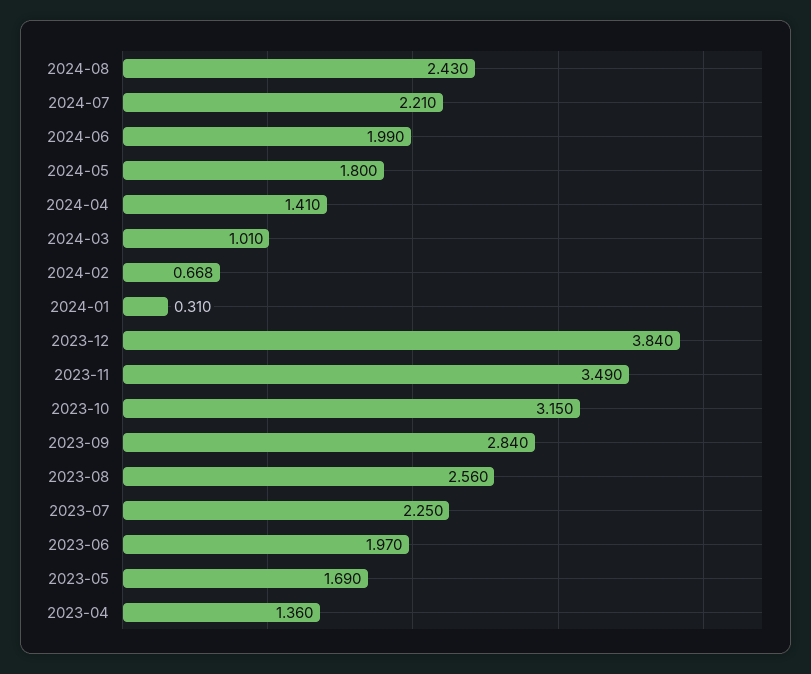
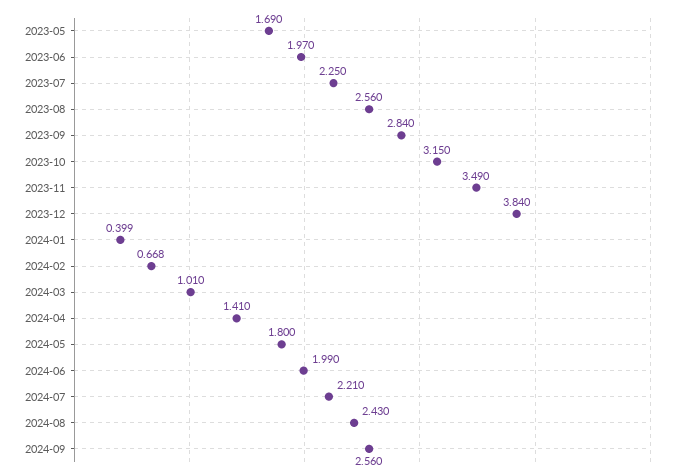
2024-01: 0.31 -> 0.399
2023-04: 1.36 -> none
2024-09: none -> 2.56

